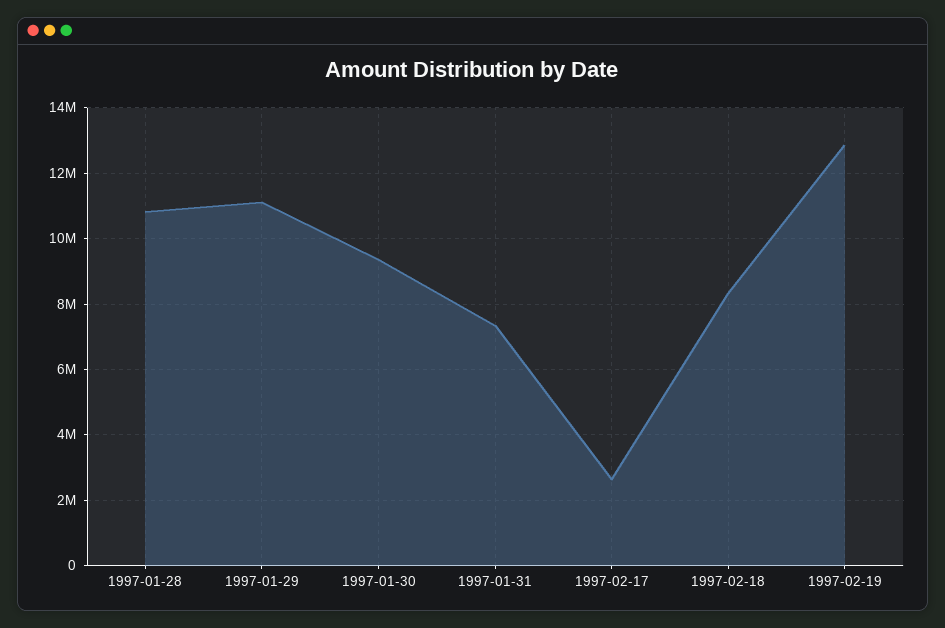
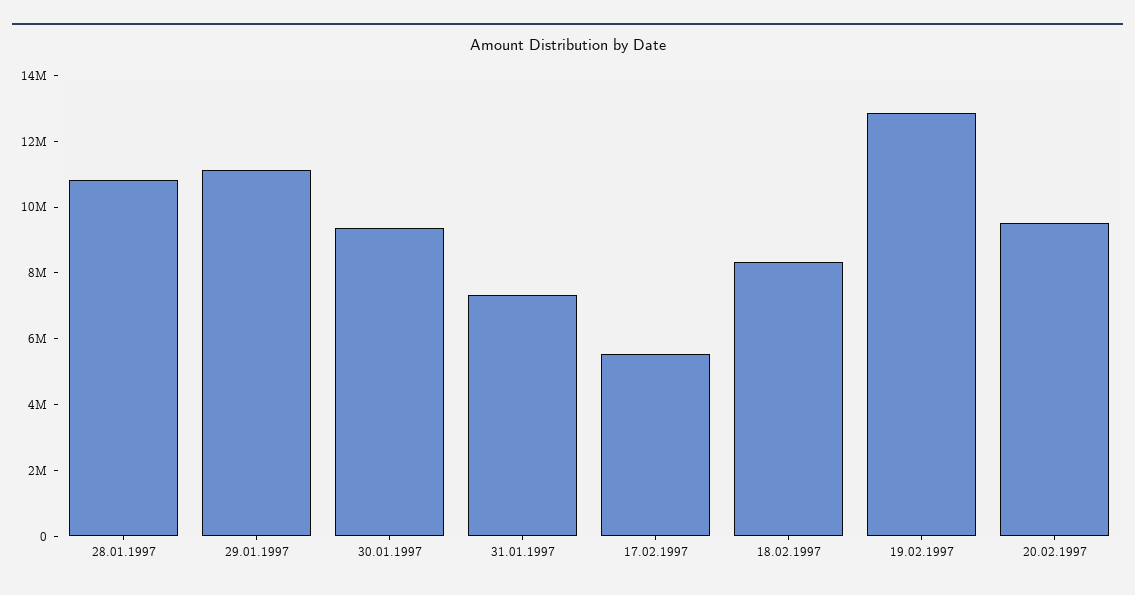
1997-02-17: 2600000 -> 5500000
20.02.1997: none -> 9500000

